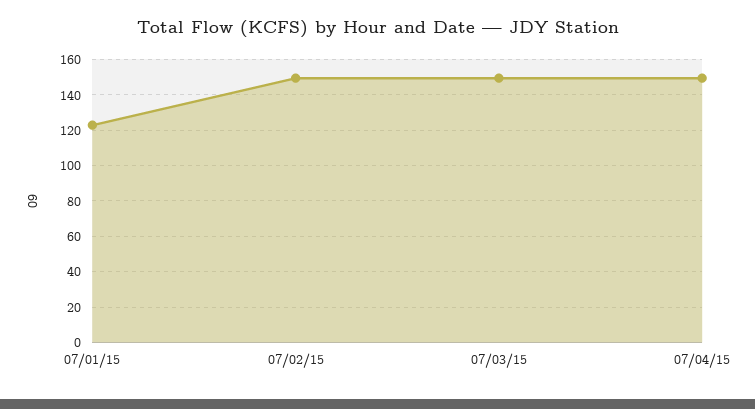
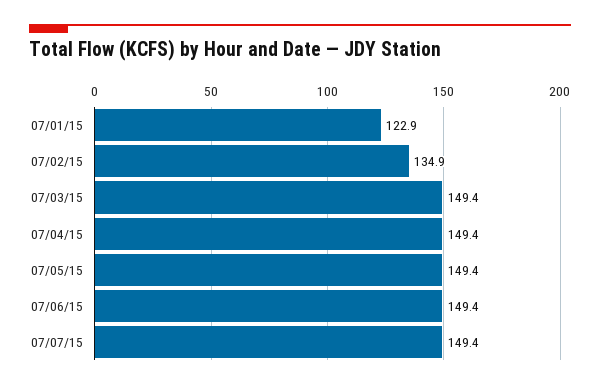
07/02/15: 150 -> 134.9
07/05/15: none -> 149.4
07/06/15: none -> 149.4
07/07/15: none -> 149.4

